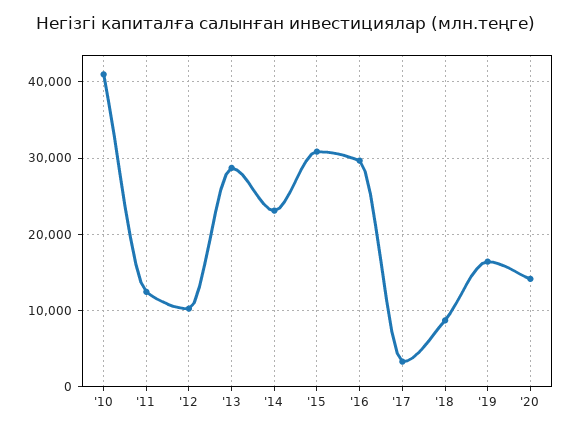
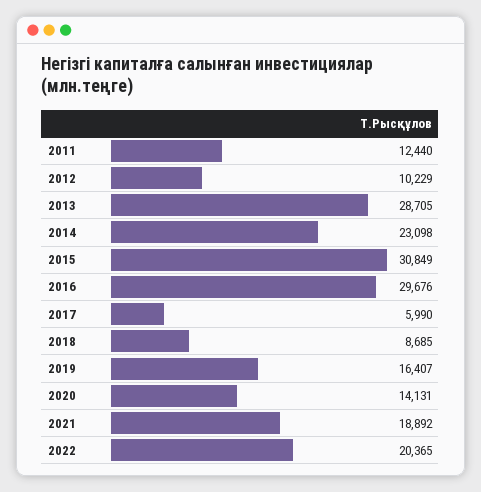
'10: 41000 -> none
'17: 3000 -> 5990
2021: none -> 18892
2022: none -> 20365

